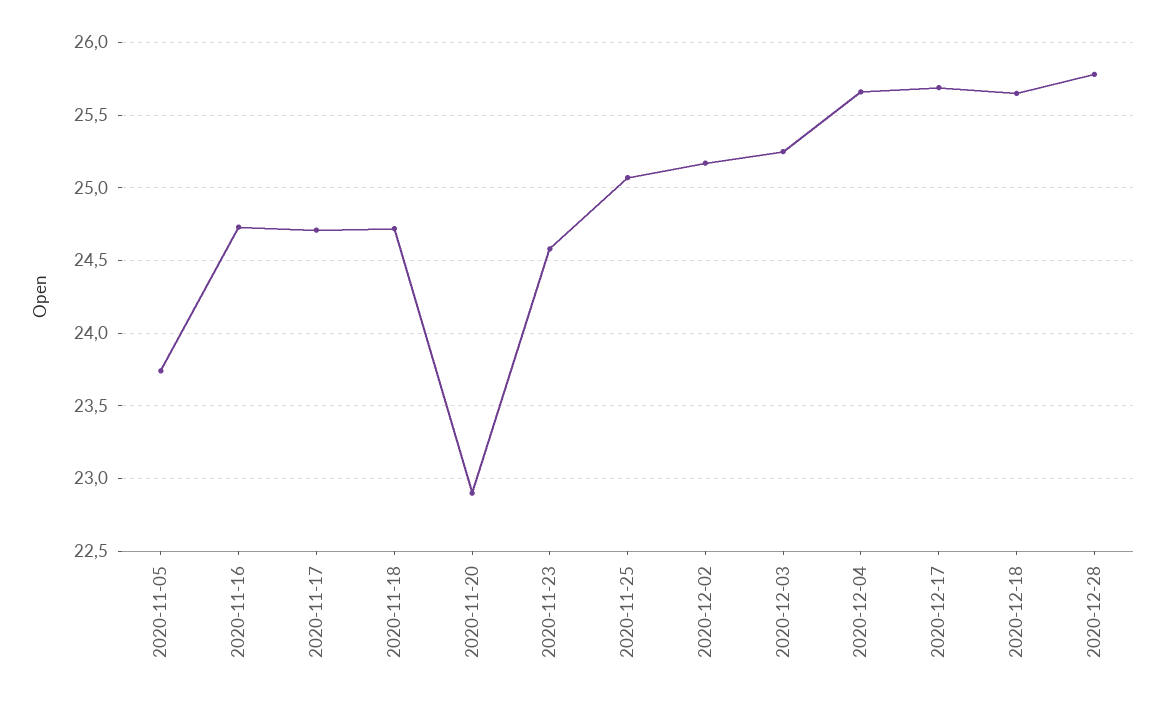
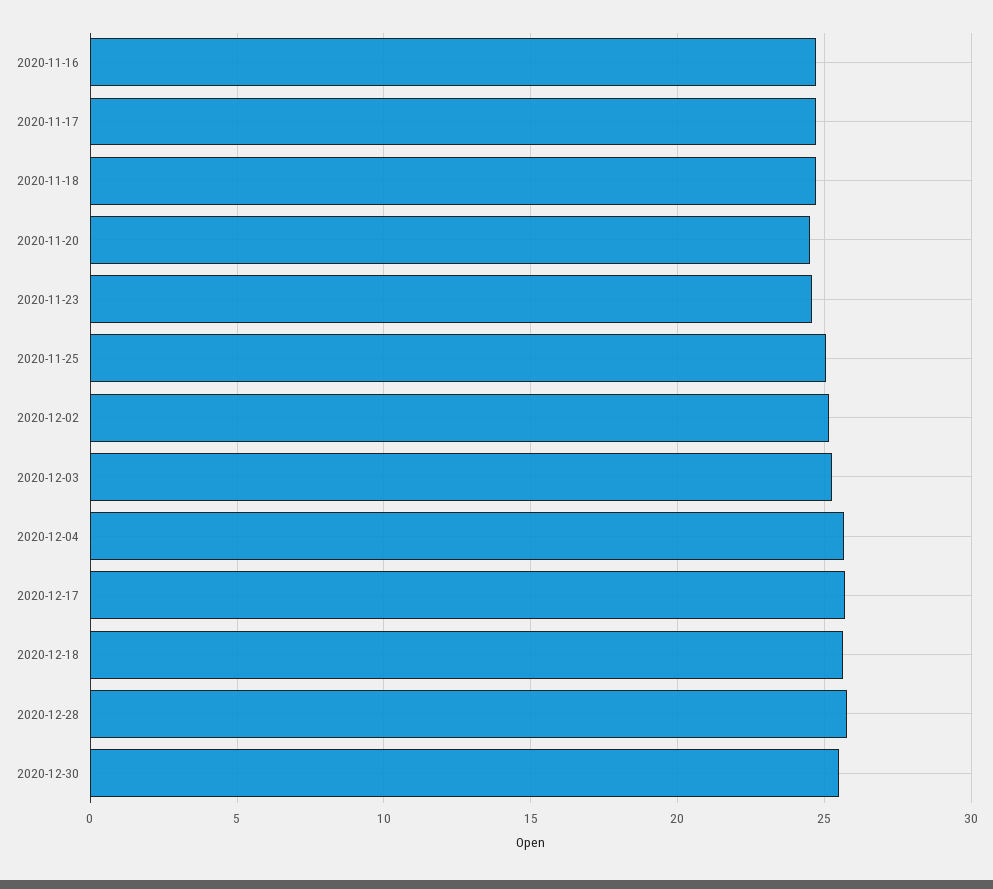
2020-11-05: 23.75 -> none
2020-11-20: 22.9 -> 24.5
2020-12-30: none -> 25.5

